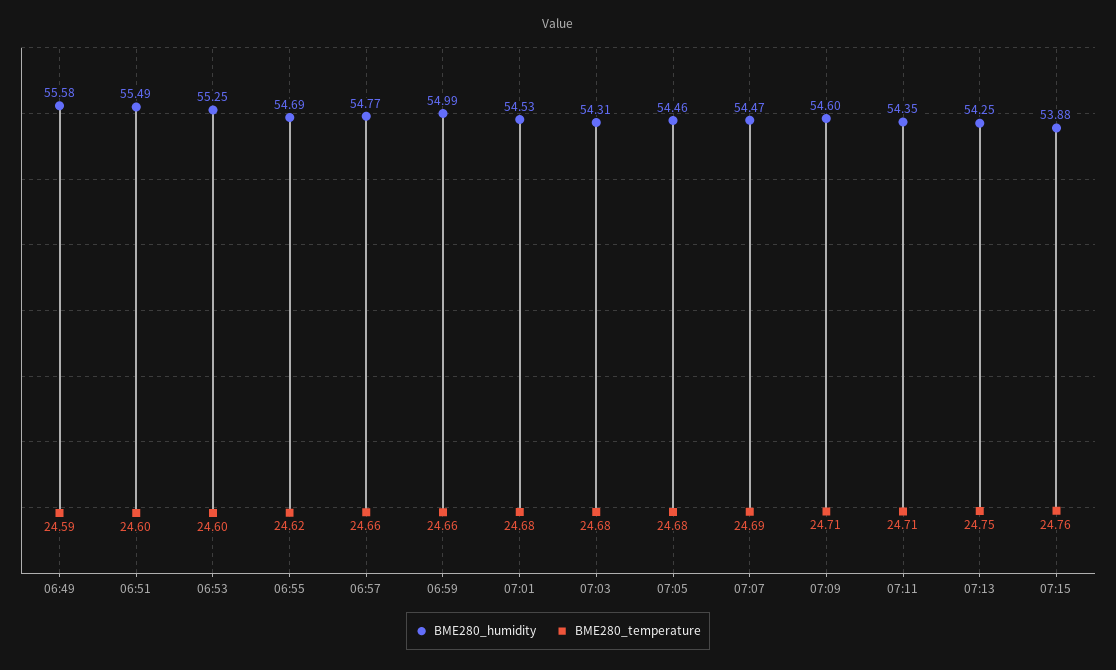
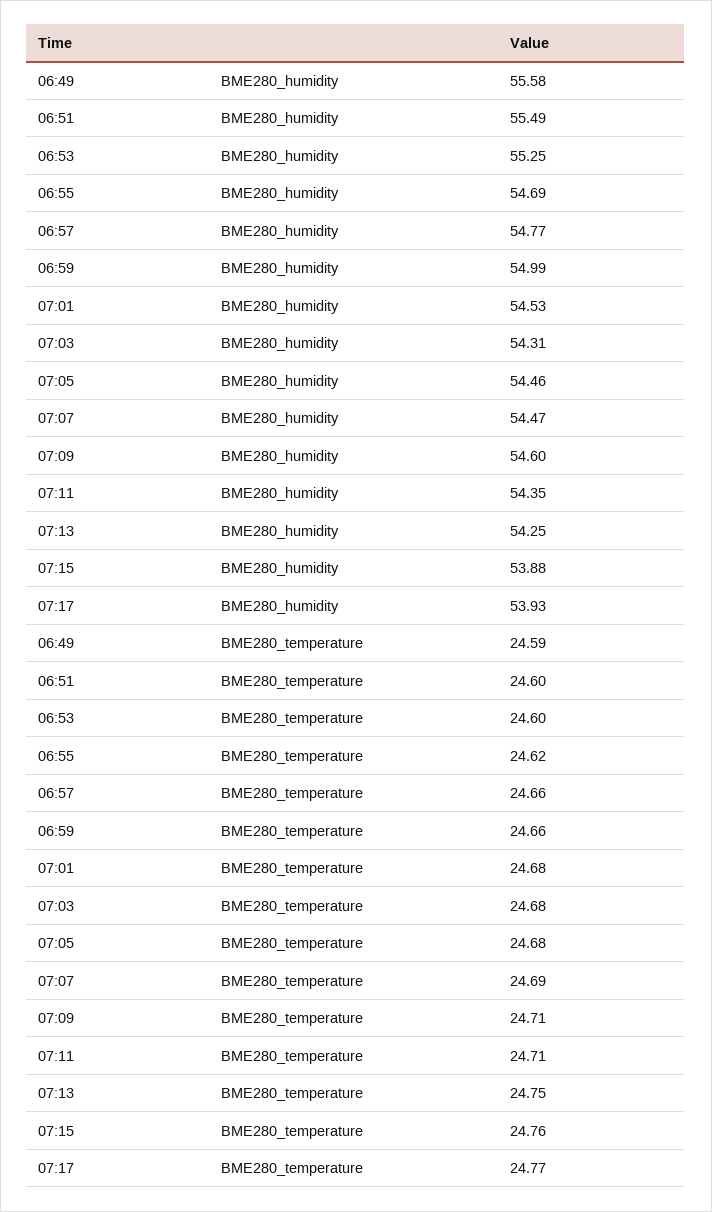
BME280_humidity, 07:17: none -> 53.93
BME280_temperature, 07:17: none -> 24.77

